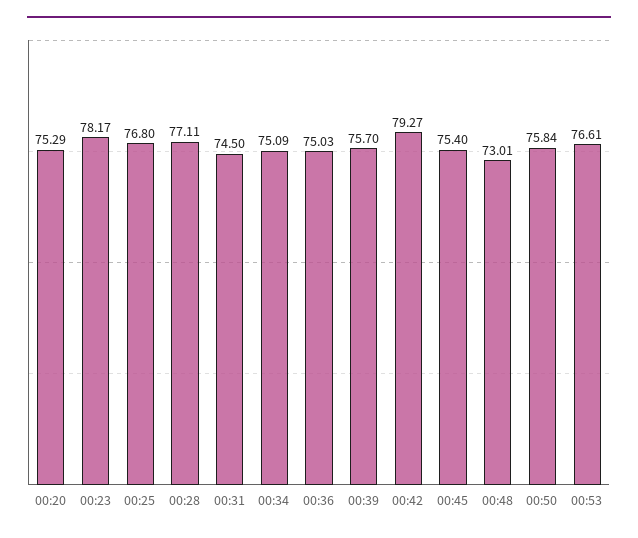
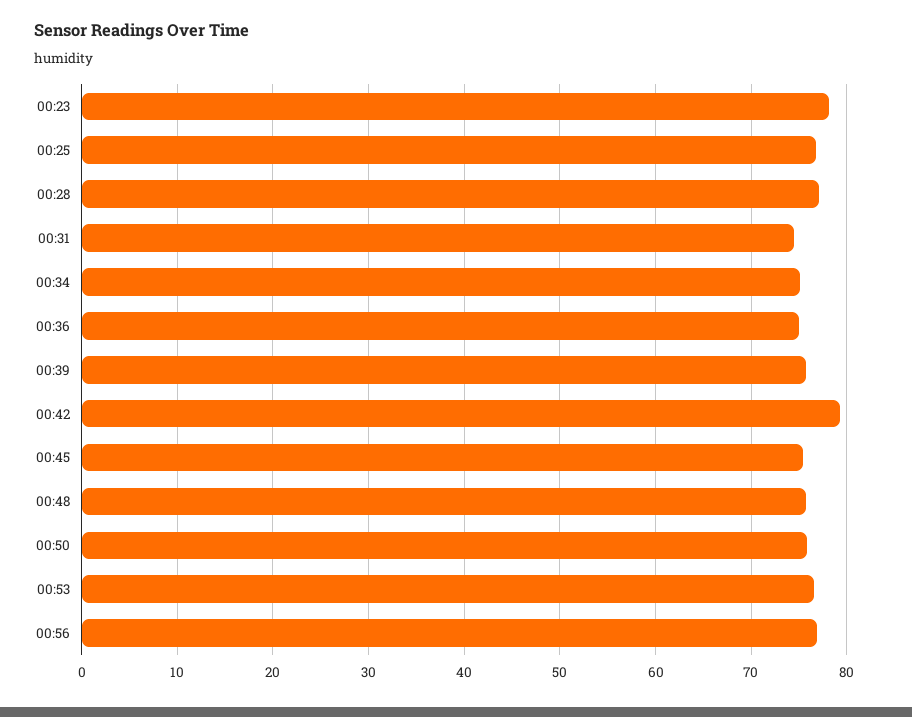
00:20: 75.29 -> none
00:48: 73.01 -> 76
00:56: none -> 77

